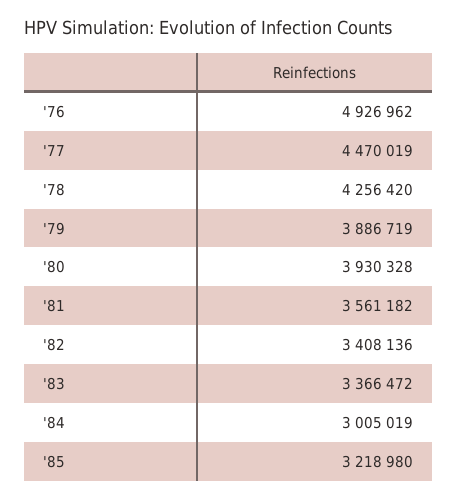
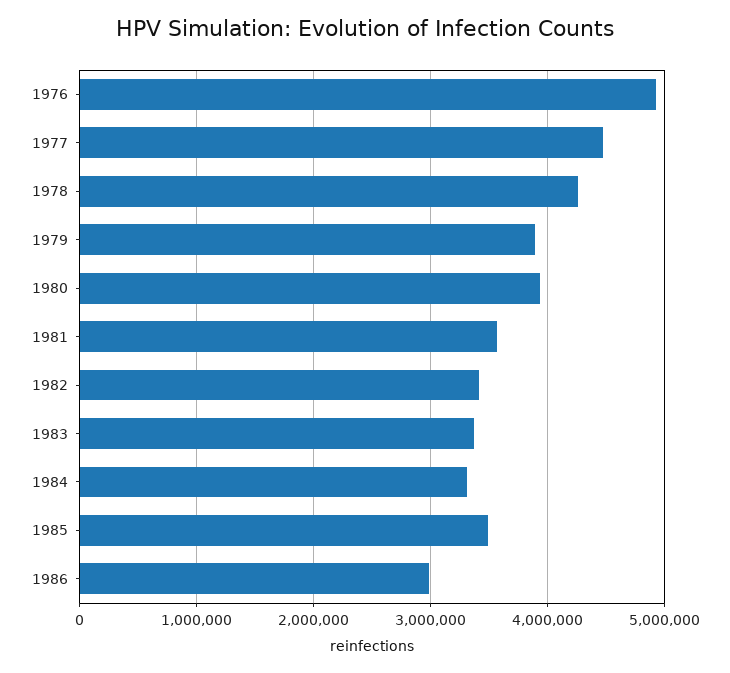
'84: 3005019 -> 3300000
'85: 3218980 -> 3500000
1986: none -> 3000000

